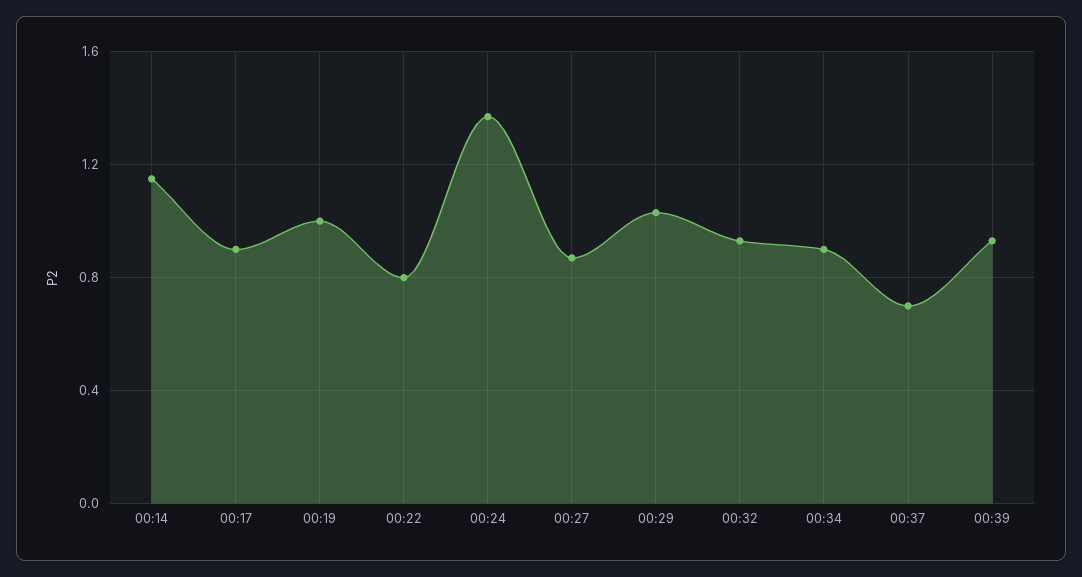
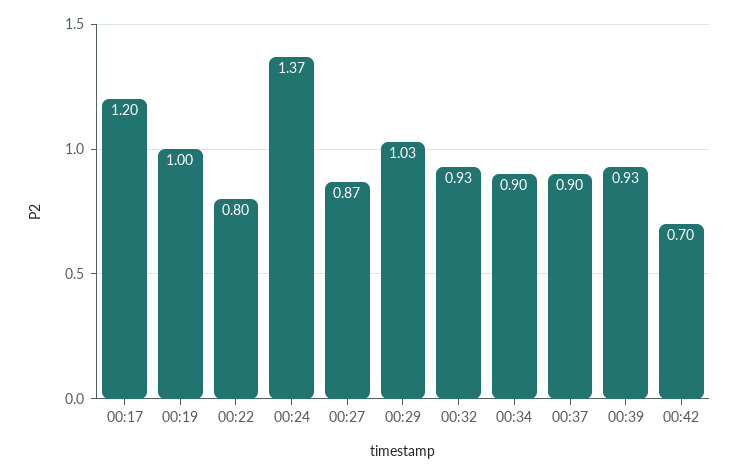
00:14: 1.15 -> none
00:17: 0.9 -> 1.2
00:37: 0.7 -> 0.9
00:42: none -> 0.7

